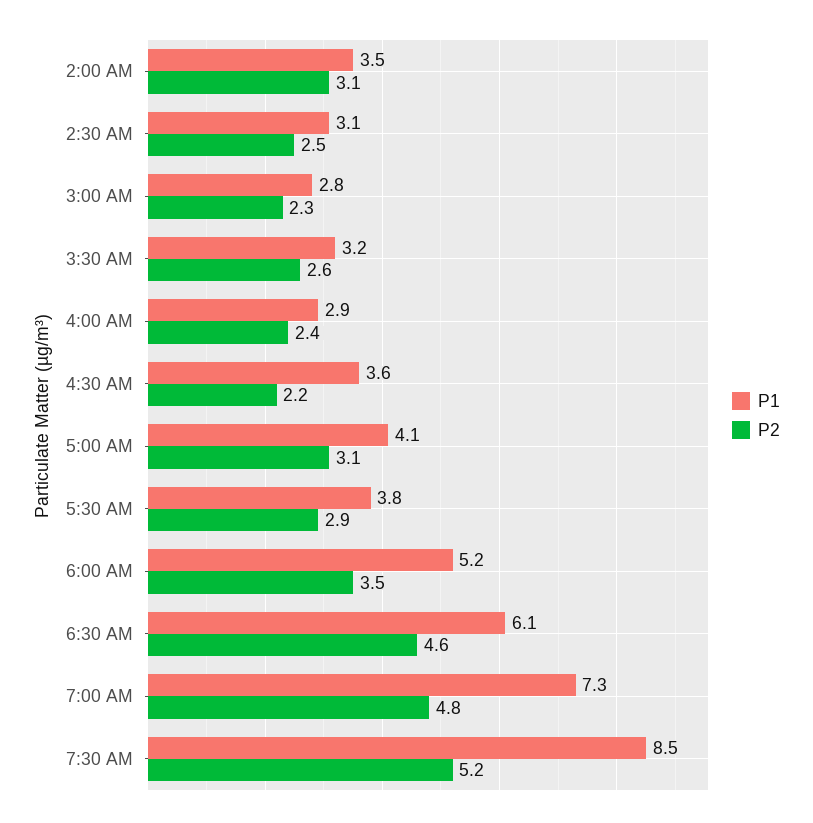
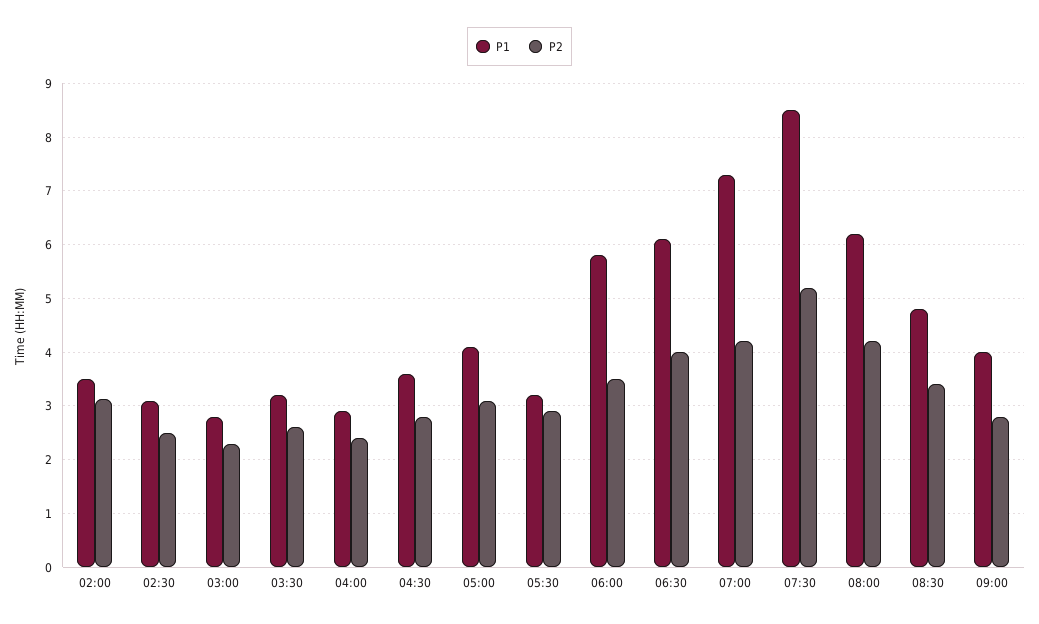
P2, 4:30 AM: 2.2 -> 2.8
P1, 5:30 AM: 3.8 -> 3.2
P1, 6:00 AM: 5.2 -> 5.8
P2, 6:30 AM: 4.6 -> 4
P2, 7:00 AM: 4.8 -> 4.2
P1, 08:00: none -> 6.2
P2, 08:00: none -> 4.2
P1, 08:30: none -> 4.8
P2, 08:30: none -> 3.4
P1, 09:00: none -> 4
P2, 09:00: none -> 2.8

